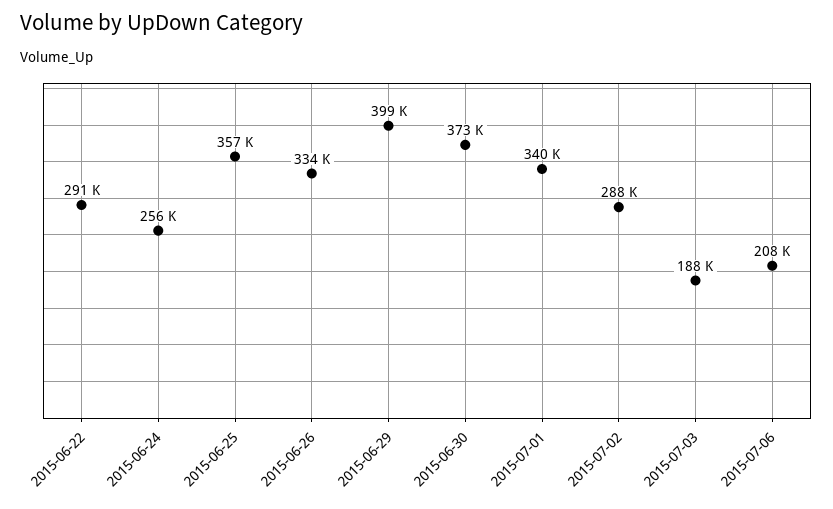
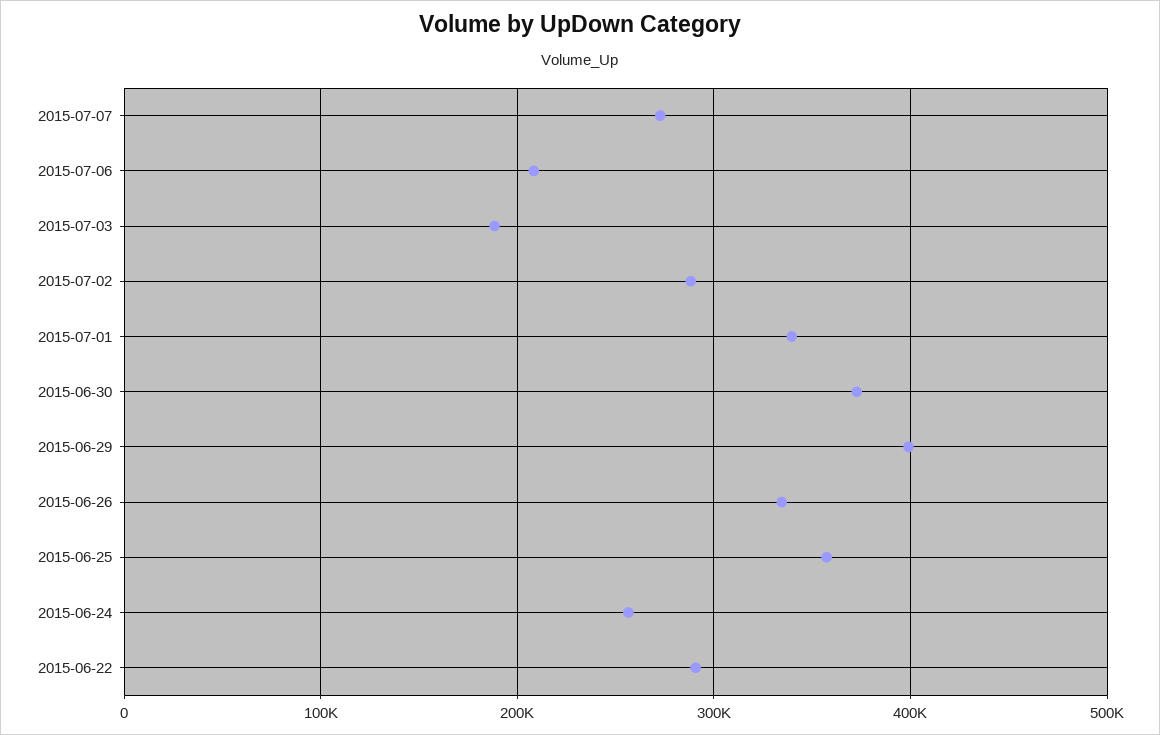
2015-07-07: none -> 270000

